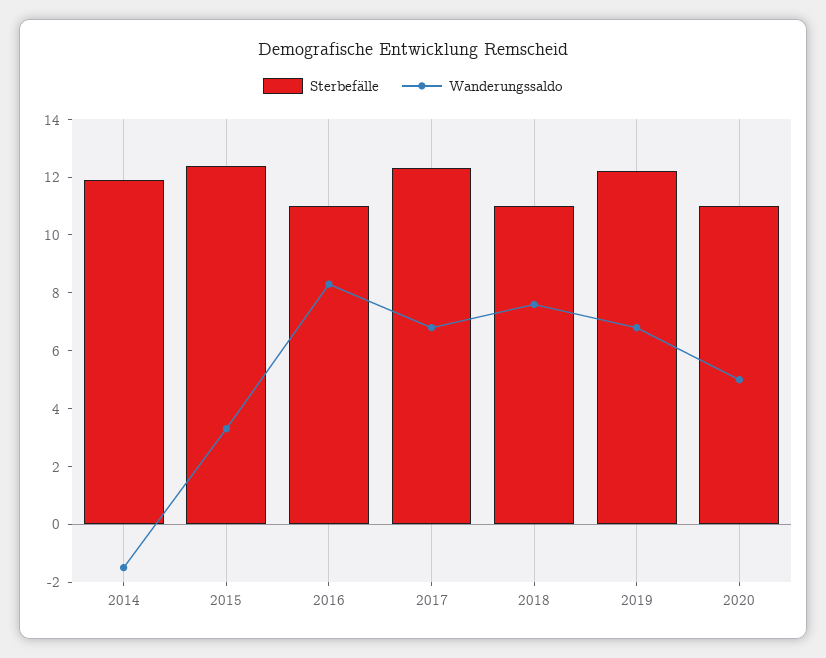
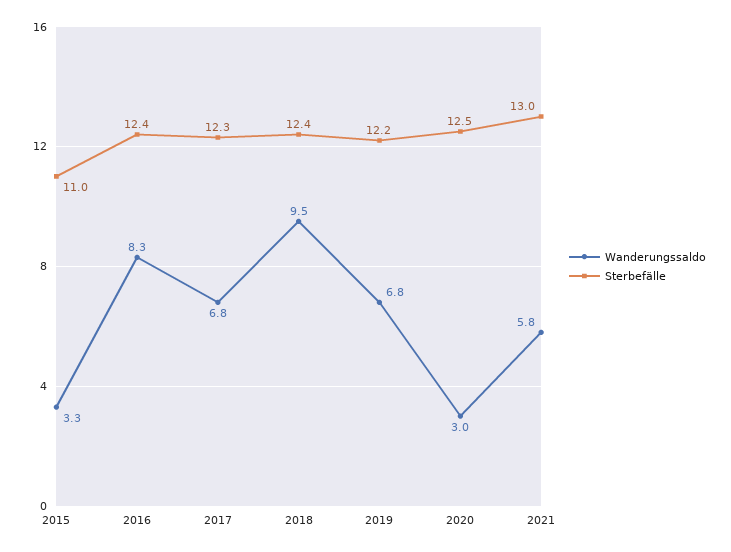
Sterbefälle, 2014: 12 -> none
Wanderungssaldo, 2014: -1.5 -> none
Sterbefälle, 2015: 12.5 -> 11
Sterbefälle, 2016: 11 -> 12.4
Sterbefälle, 2018: 11 -> 12.4
Wanderungssaldo, 2018: 7.5 -> 9.5
Sterbefälle, 2020: 11 -> 12.5
Wanderungssaldo, 2020: 5 -> 3
Wanderungssaldo, 2021: none -> 5.8
Sterbefälle, 2021: none -> 13

